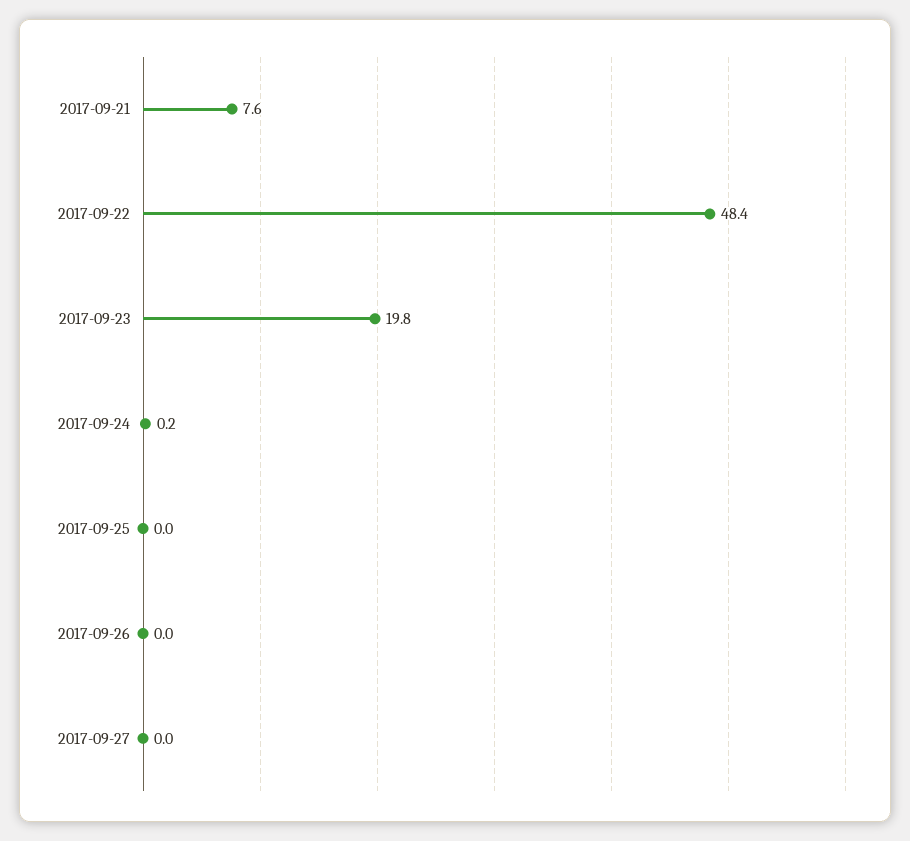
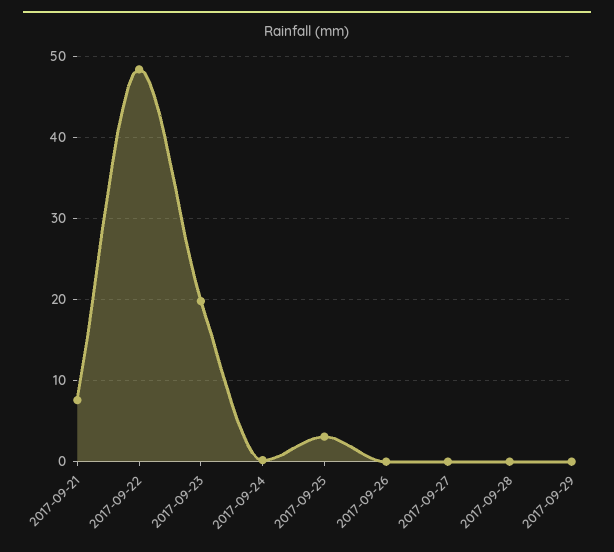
2017-09-25: 0 -> 3
2017-09-28: none -> 0
2017-09-29: none -> 0

